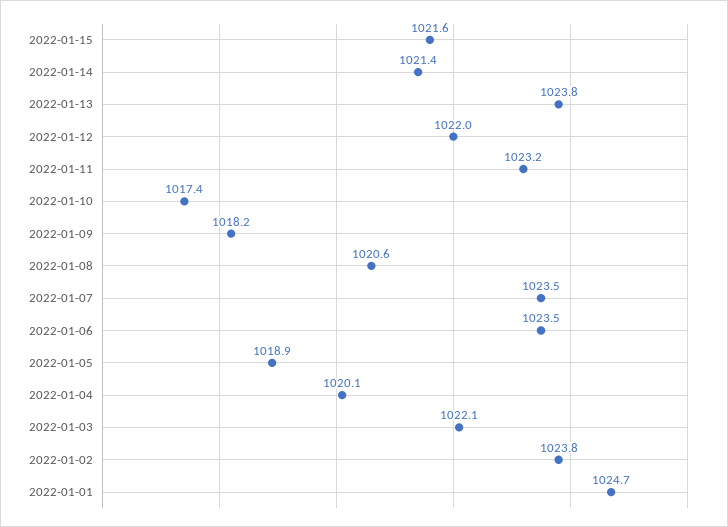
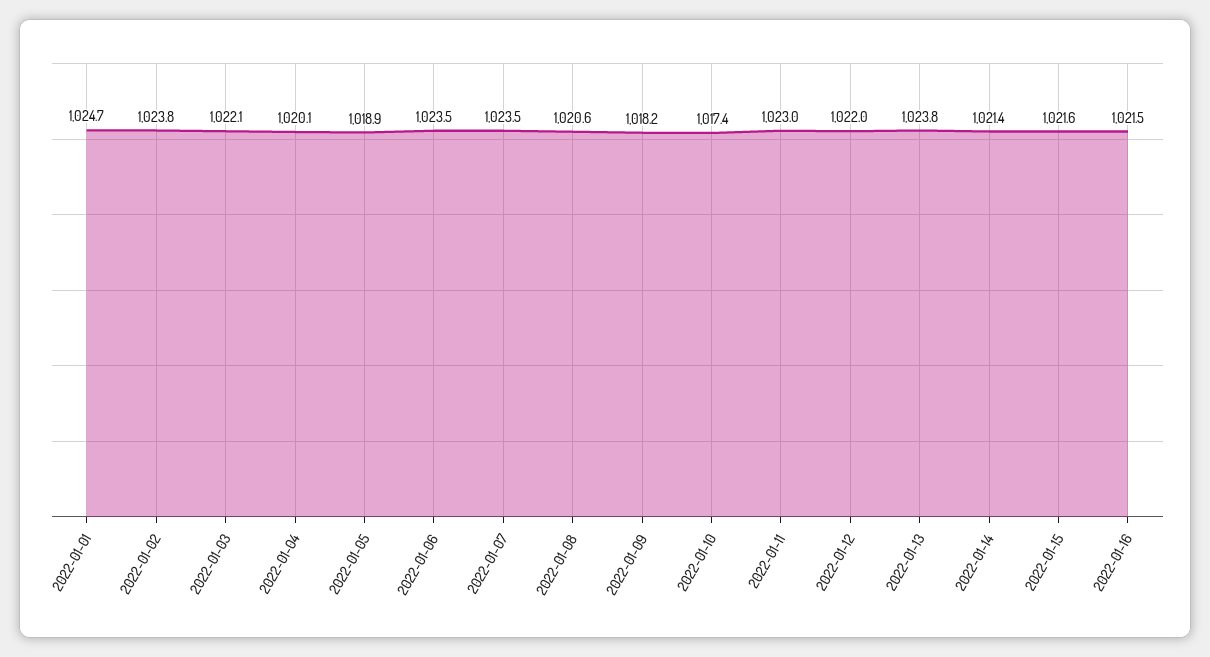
2022-01-11: 1023.2 -> 1023
2022-01-16: none -> 1021.5

